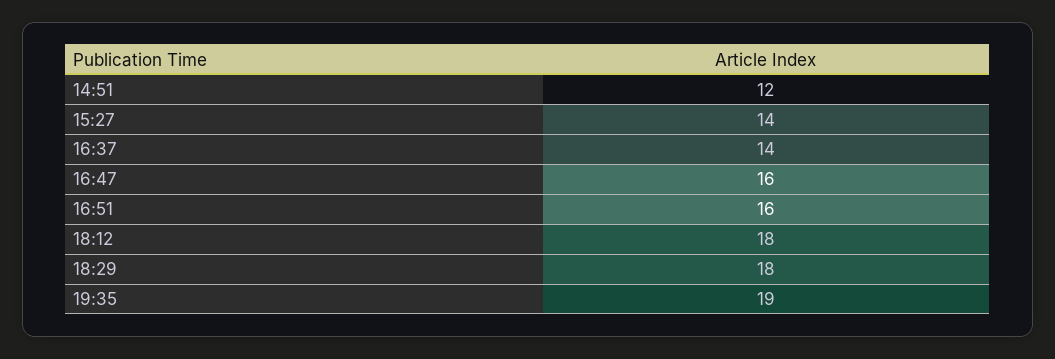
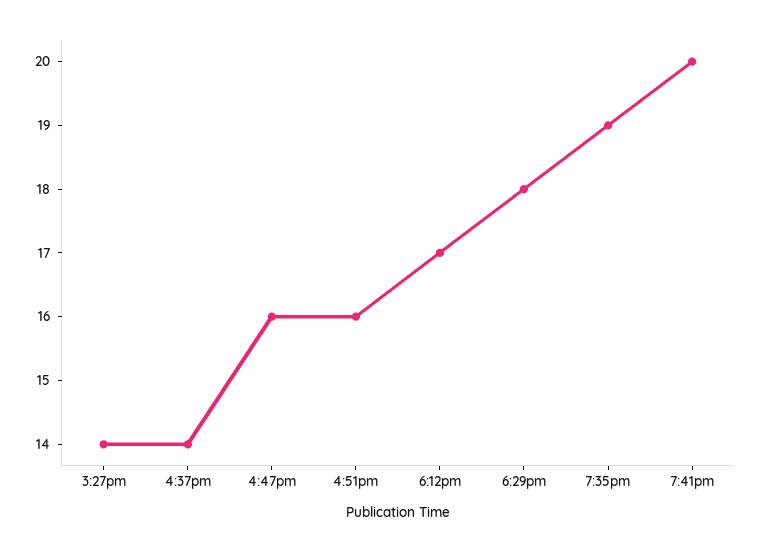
14:51: 12 -> none
18:12: 18 -> 17
7:41pm: none -> 20

